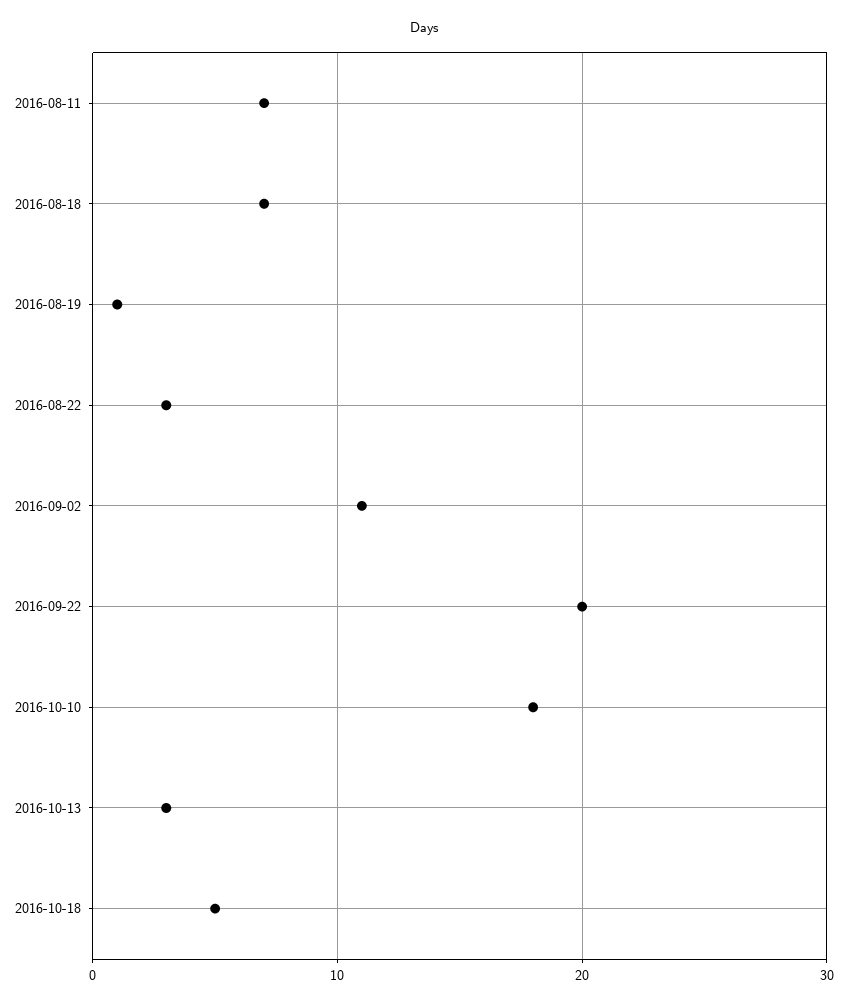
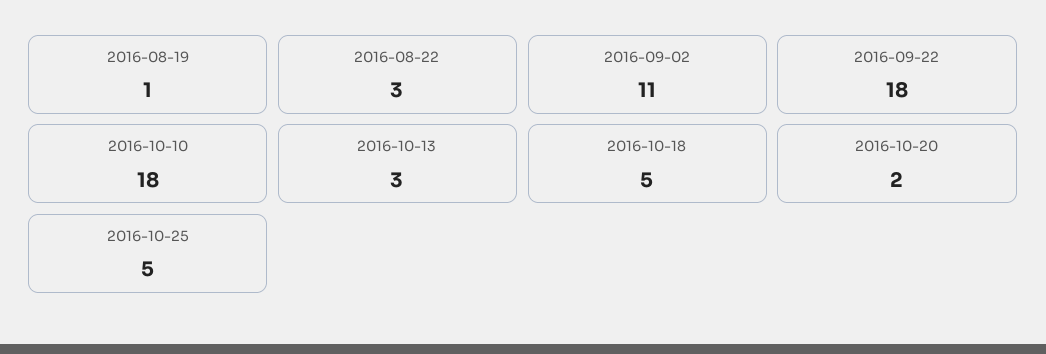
2016-08-11: 7 -> none
2016-08-18: 7 -> none
2016-09-22: 20 -> 18
2016-10-20: none -> 2
2016-10-25: none -> 5

